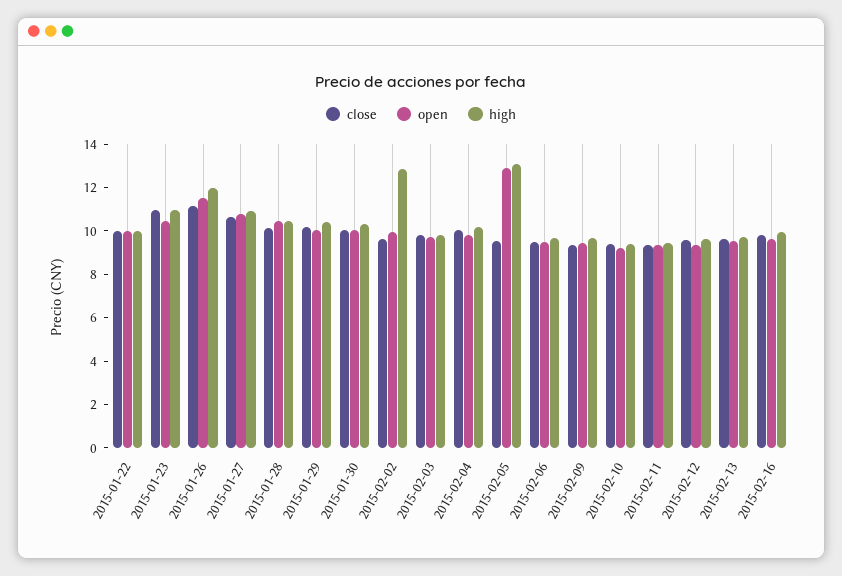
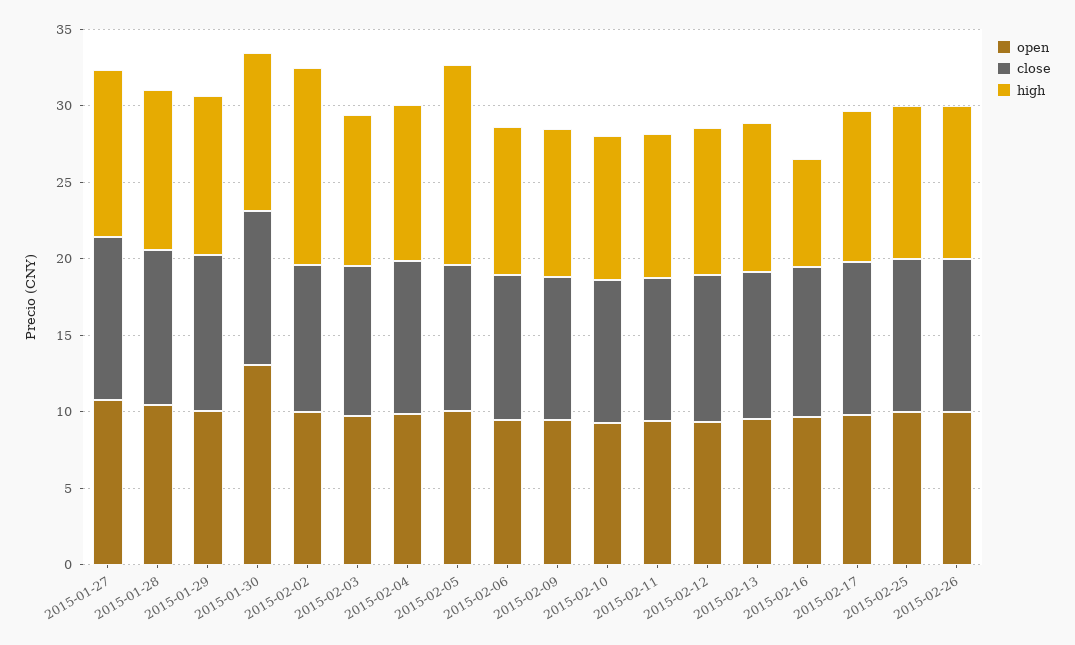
close, 2015-01-22: 10 -> none
open, 2015-01-22: 10 -> none
high, 2015-01-22: 10 -> none
close, 2015-01-23: 11 -> none
open, 2015-01-23: 10.5 -> none
high, 2015-01-23: 11 -> none
close, 2015-01-26: 11 -> none
open, 2015-01-26: 11.5 -> none
high, 2015-01-26: 12 -> none
open, 2015-01-30: 10 -> 13
open, 2015-02-05: 13 -> 10
high, 2015-02-16: 10 -> 7
open, 2015-02-17: none -> 10
close, 2015-02-17: none -> 10
high, 2015-02-17: none -> 10
open, 2015-02-25: none -> 10
close, 2015-02-25: none -> 10
high, 2015-02-25: none -> 10
open, 2015-02-26: none -> 10
close, 2015-02-26: none -> 10
high, 2015-02-26: none -> 10

